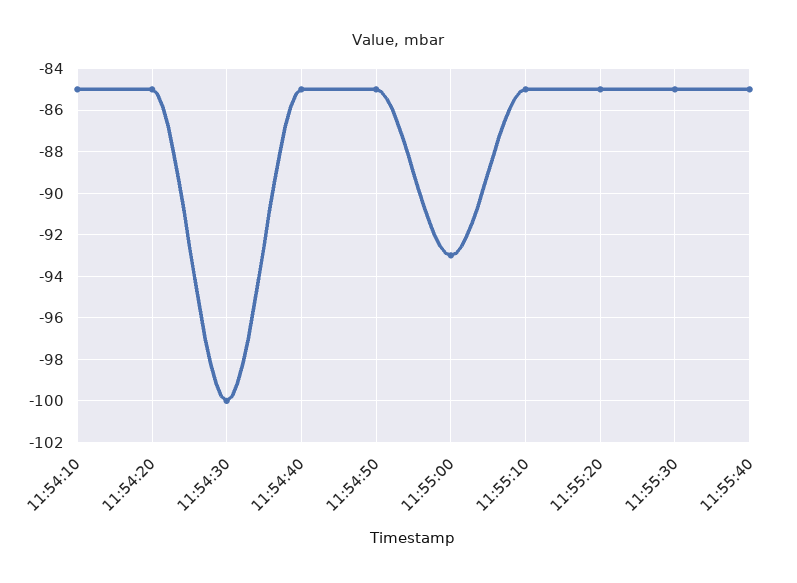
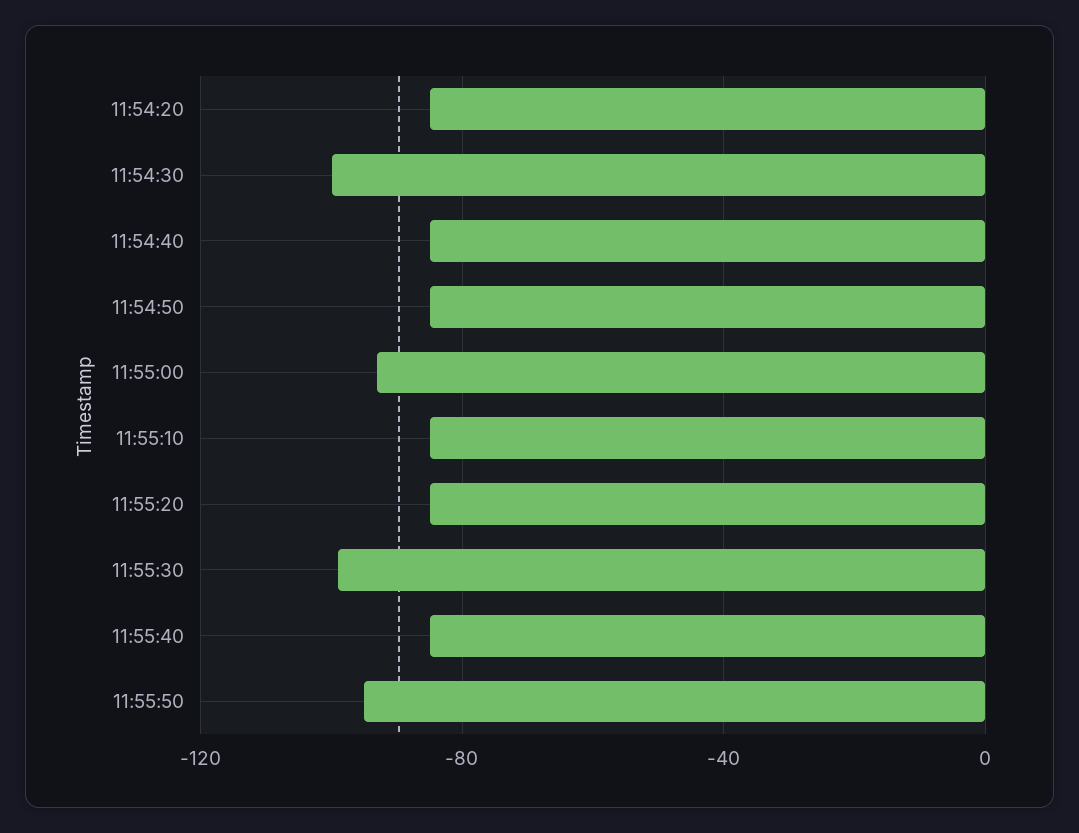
11:54:10: -85 -> none
11:55:30: -85 -> -100
11:55:50: none -> -95

